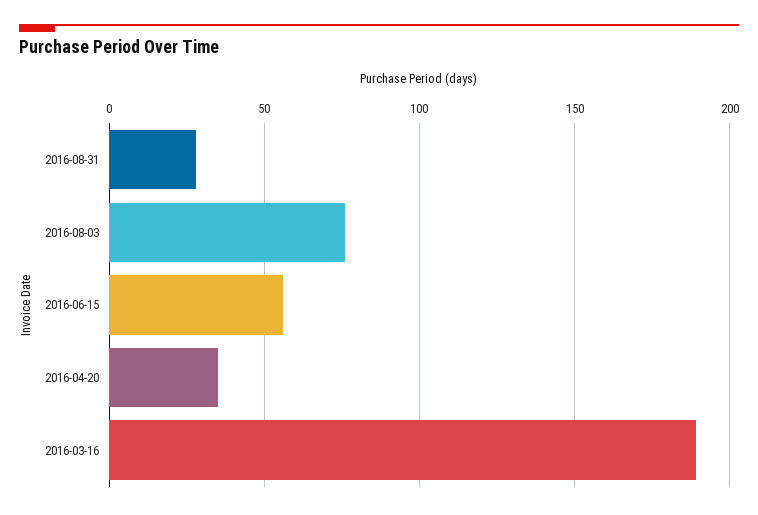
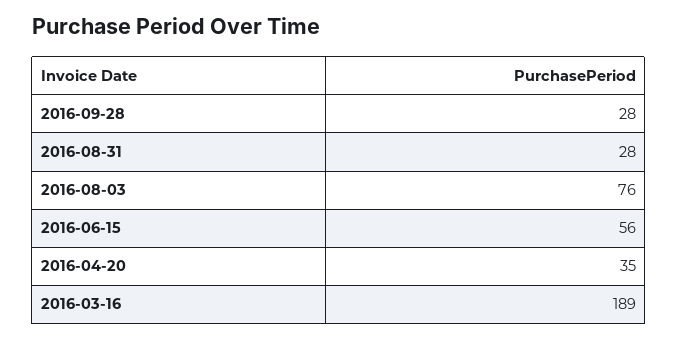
2016-09-28: none -> 28

